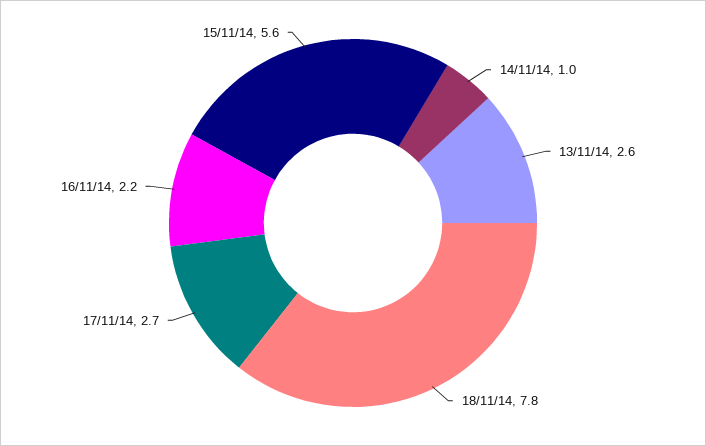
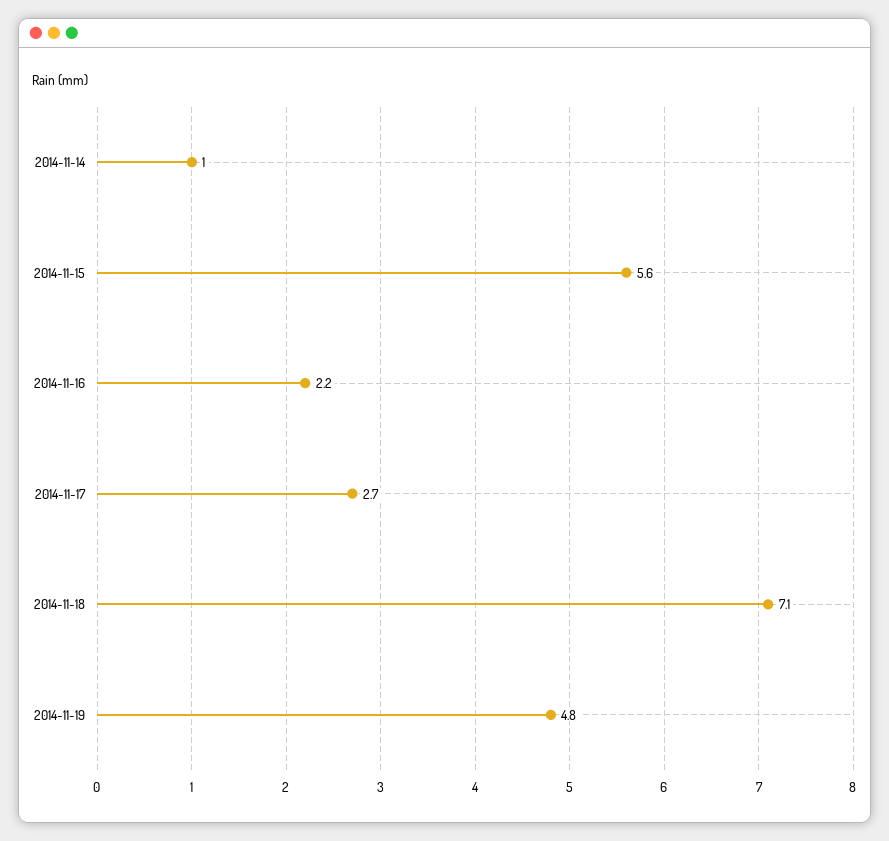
13/11/14: 2.6 -> none
18/11/14: 7.8 -> 7.1
2014-11-19: none -> 4.8

